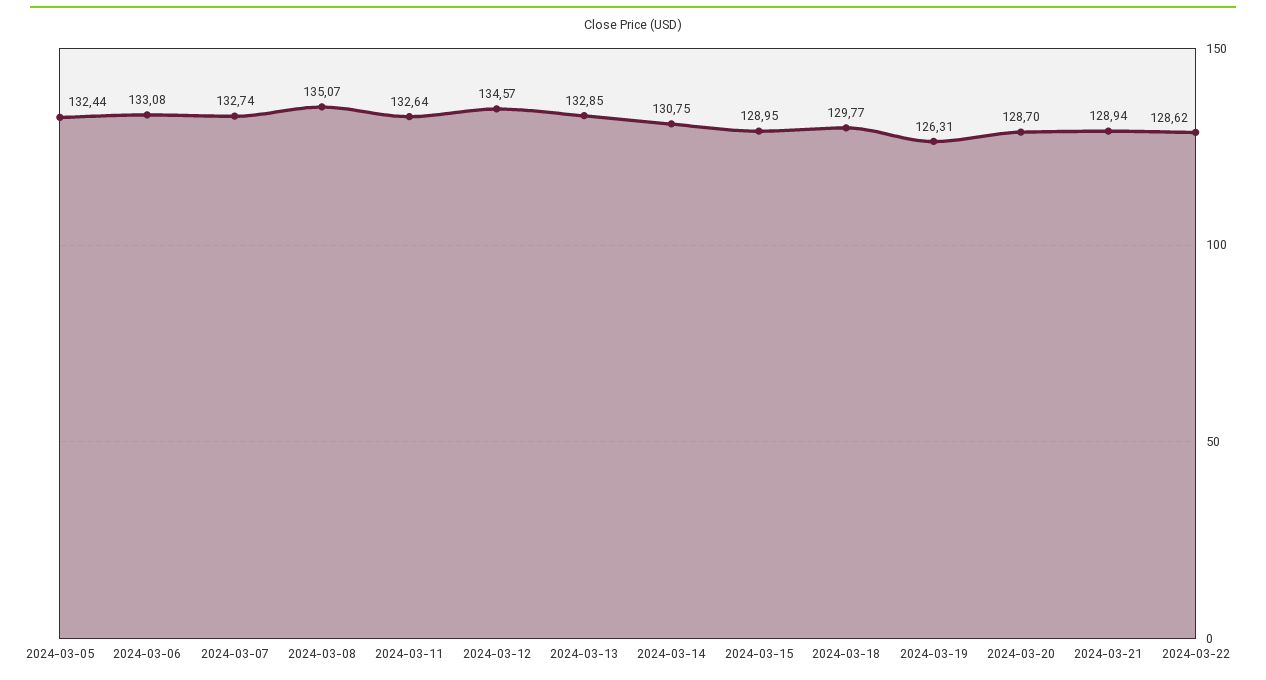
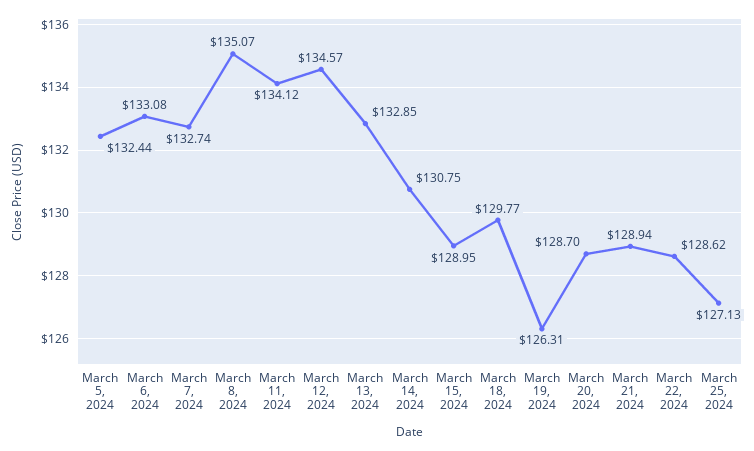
2024-03-11: 132.64 -> 134.12
March 25, 2024: none -> 127.13

